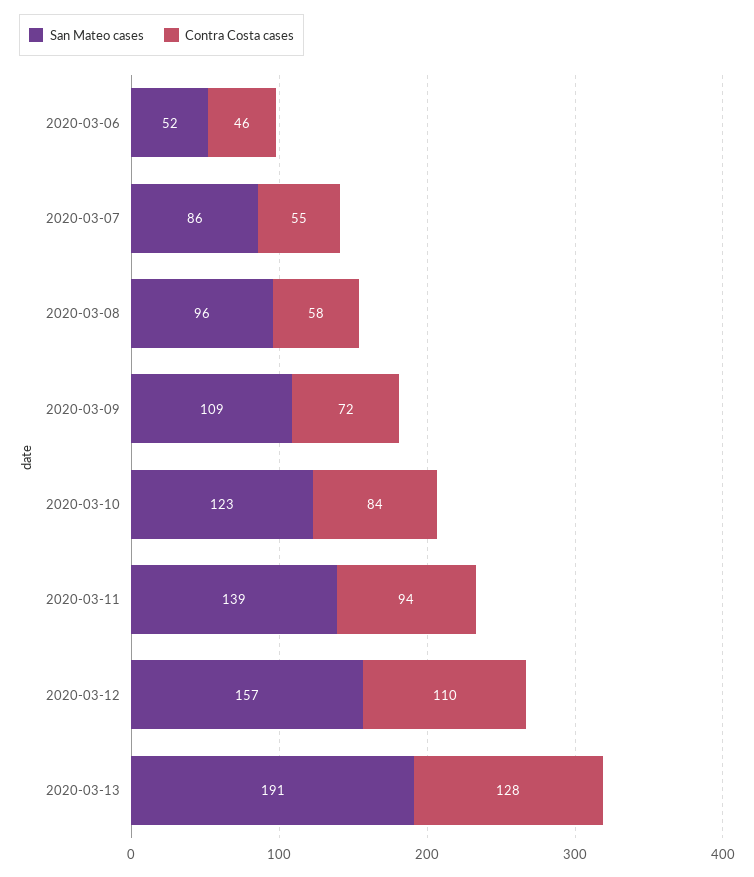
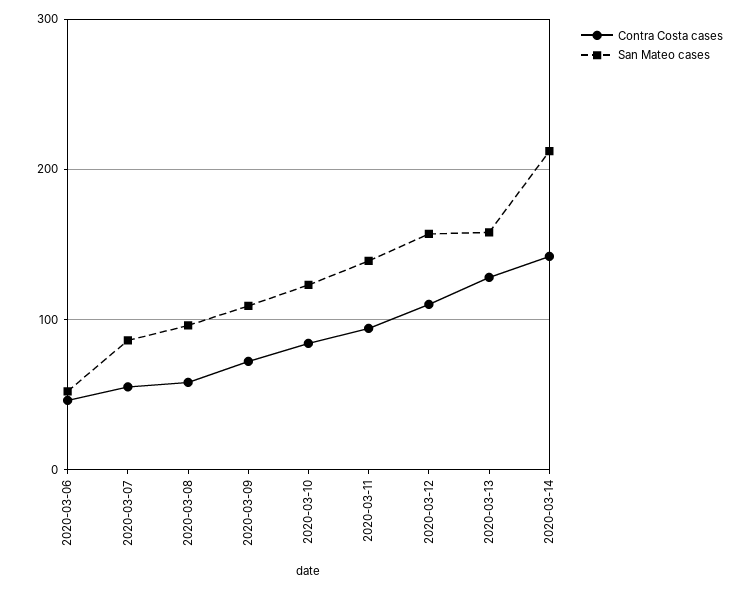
San Mateo cases, 2020-03-13: 191 -> 160
Contra Costa cases, 2020-03-14: none -> 140
San Mateo cases, 2020-03-14: none -> 210

